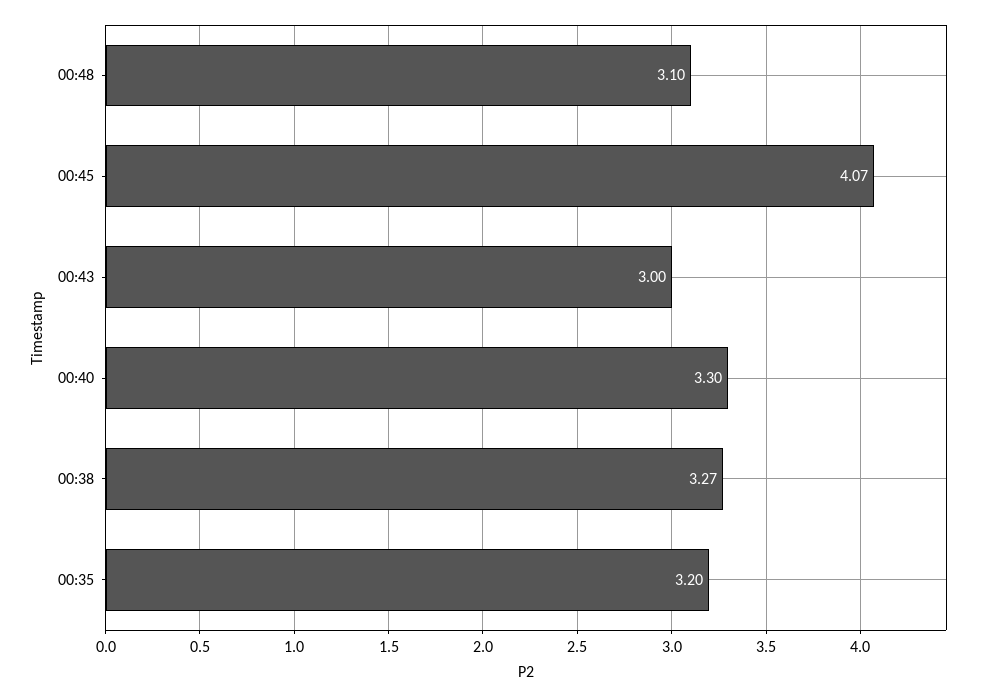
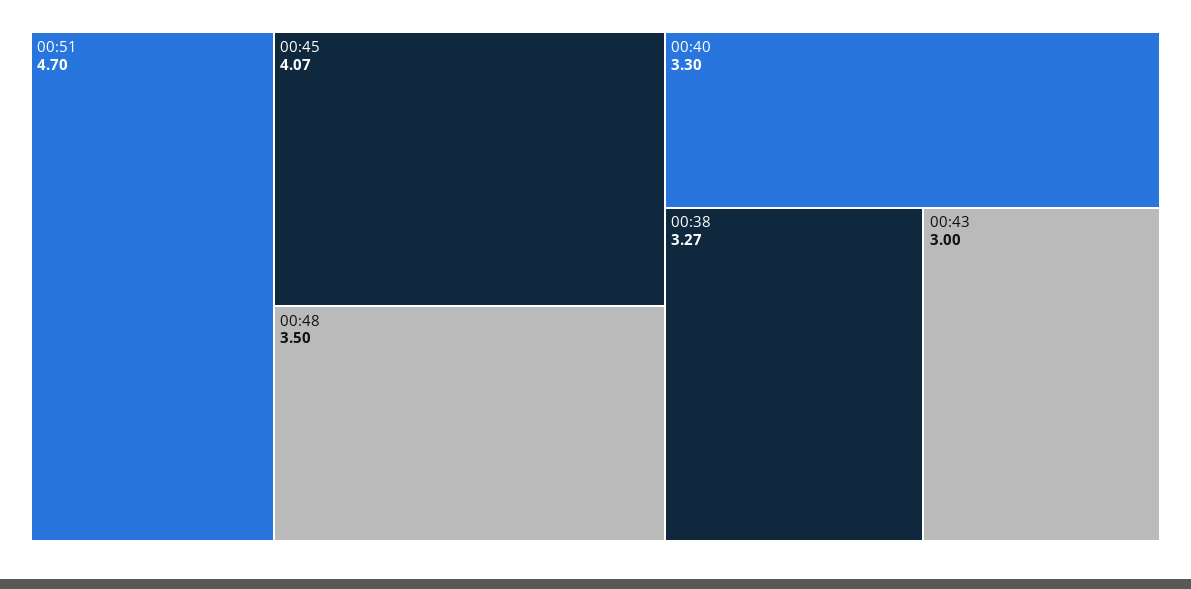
00:48: 3.1 -> 3.5
00:35: 3.2 -> none
00:51: none -> 4.7

